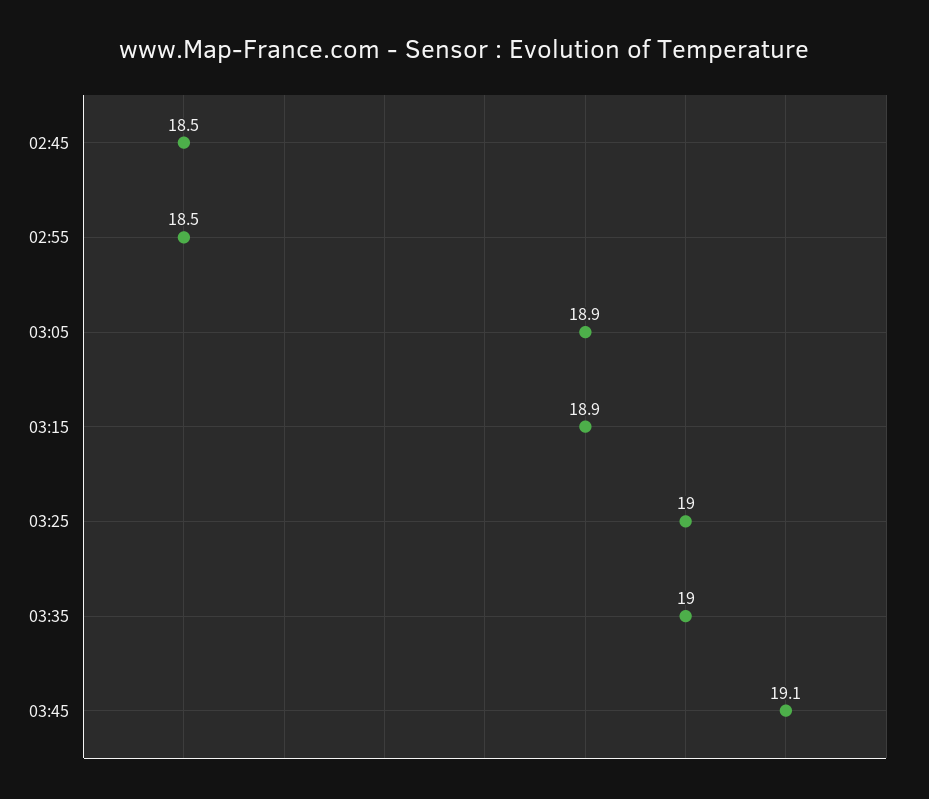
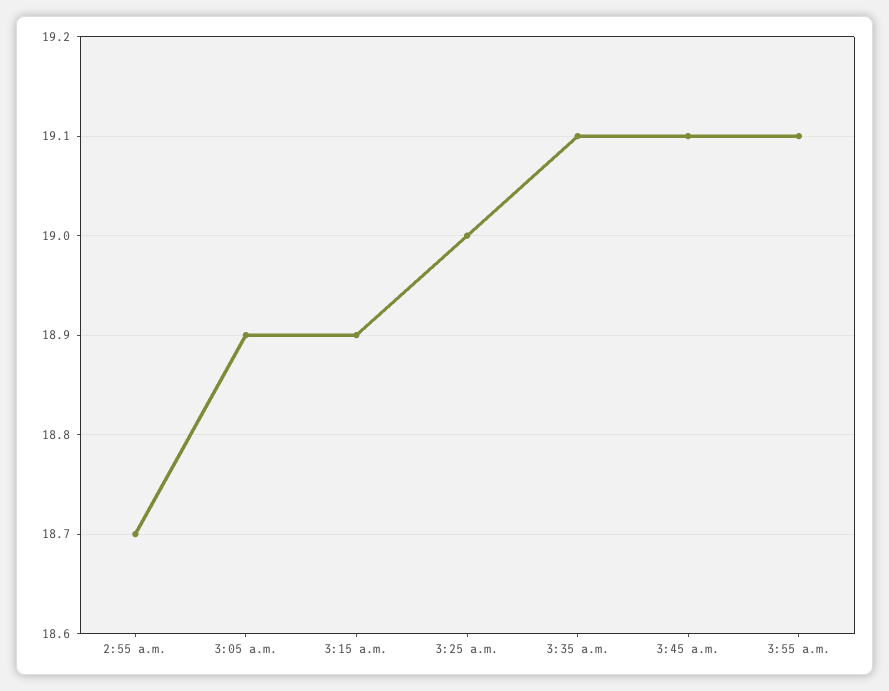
02:45: 18.5 -> none
02:55: 18.5 -> 18.7
03:35: 19 -> 19.1
3:55 a.m.: none -> 19.1

